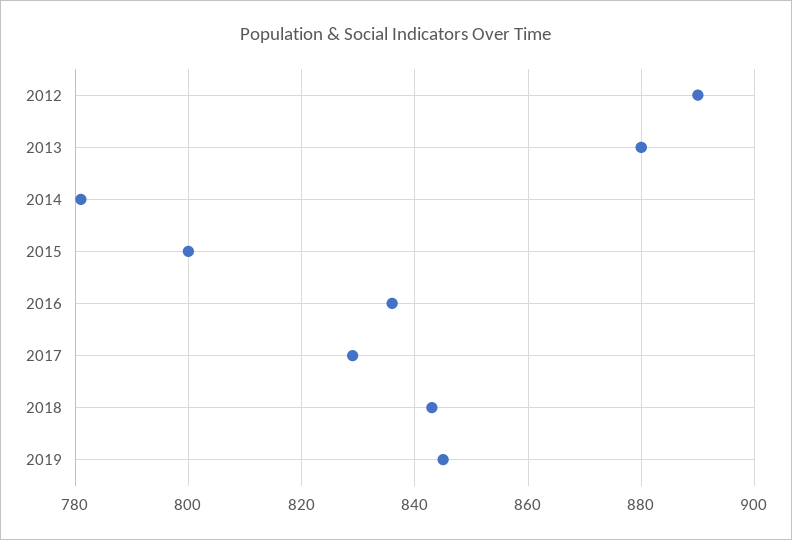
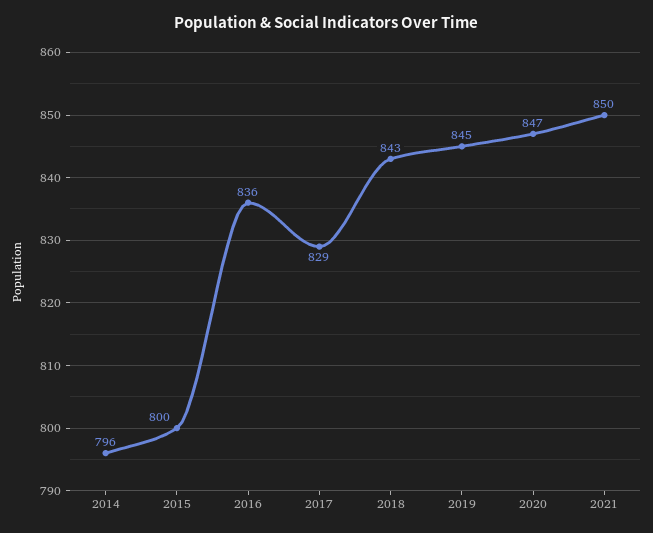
2012: 890 -> none
2013: 880 -> none
2014: 780 -> 796
2020: none -> 847
2021: none -> 850

